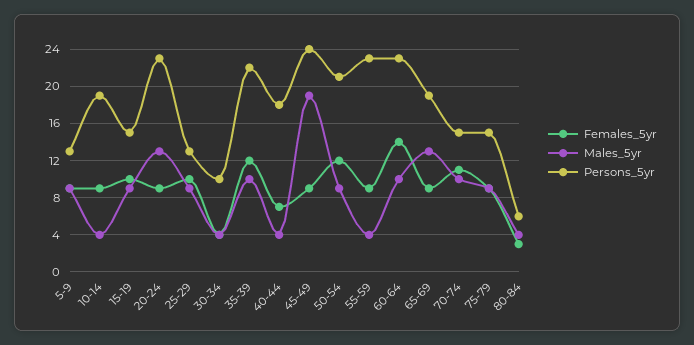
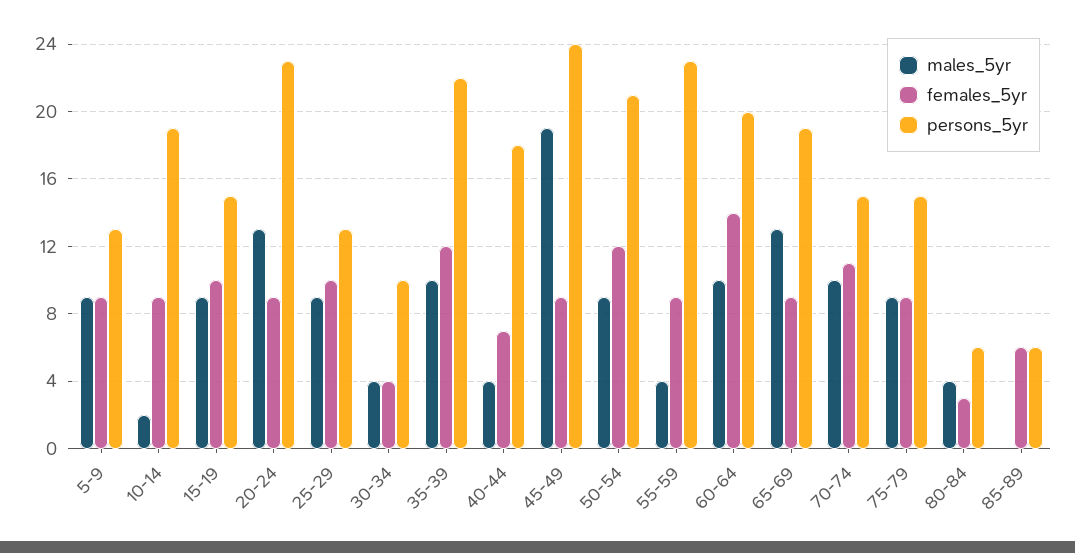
Males_5yr, 10-14: 4 -> 2
Persons_5yr, 60-64: 23 -> 20
Males_5yr, 85-89: none -> 0
Females_5yr, 85-89: none -> 6
Persons_5yr, 85-89: none -> 6

